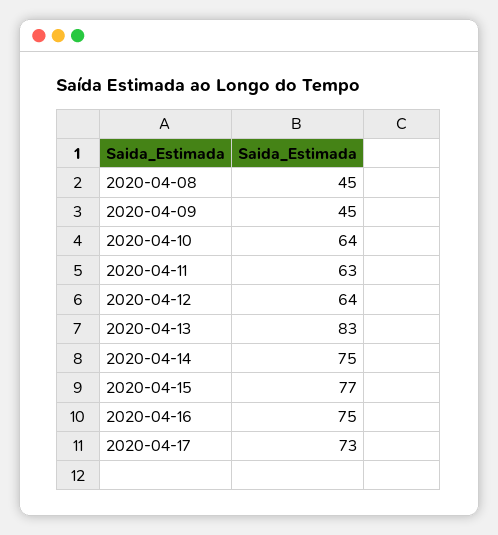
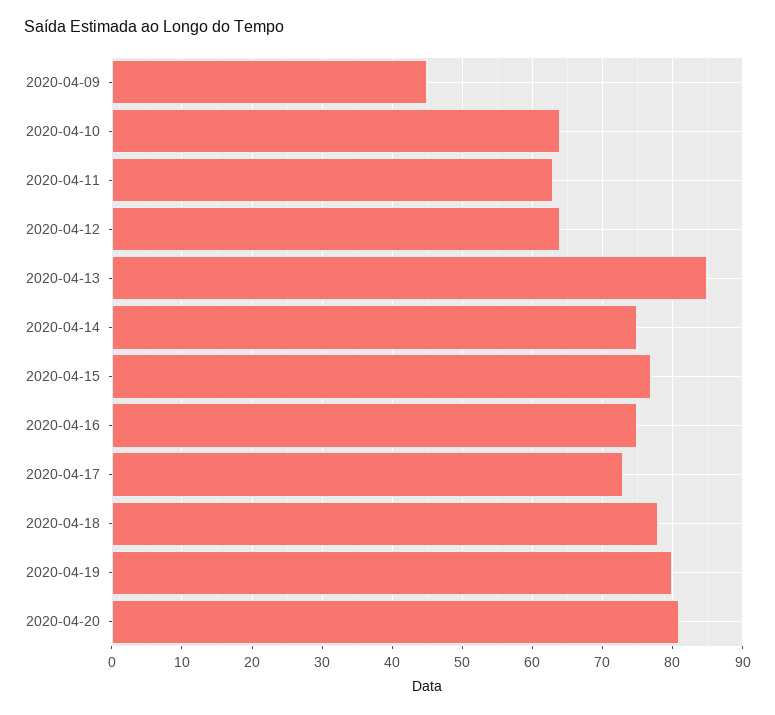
2020-04-08: 45 -> none
2020-04-13: 83 -> 85
2020-04-18: none -> 78
2020-04-19: none -> 80
2020-04-20: none -> 81

